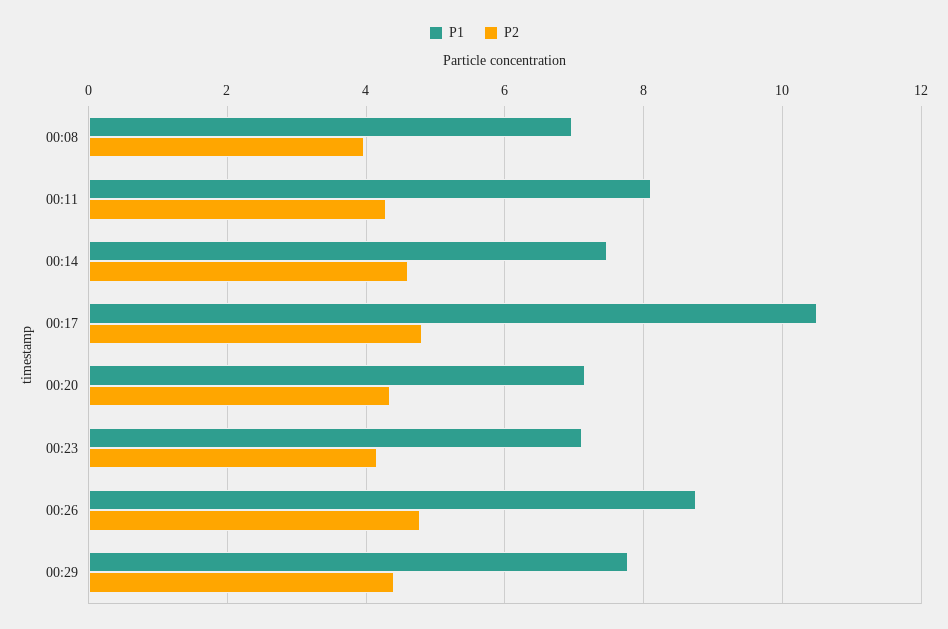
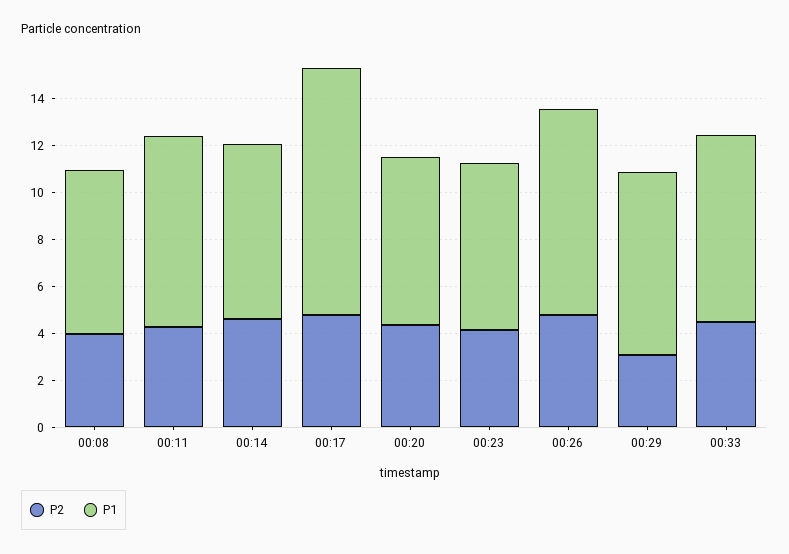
P2, 00:29: 4.4 -> 3
P2, 00:33: none -> 4.5
P1, 00:33: none -> 8

